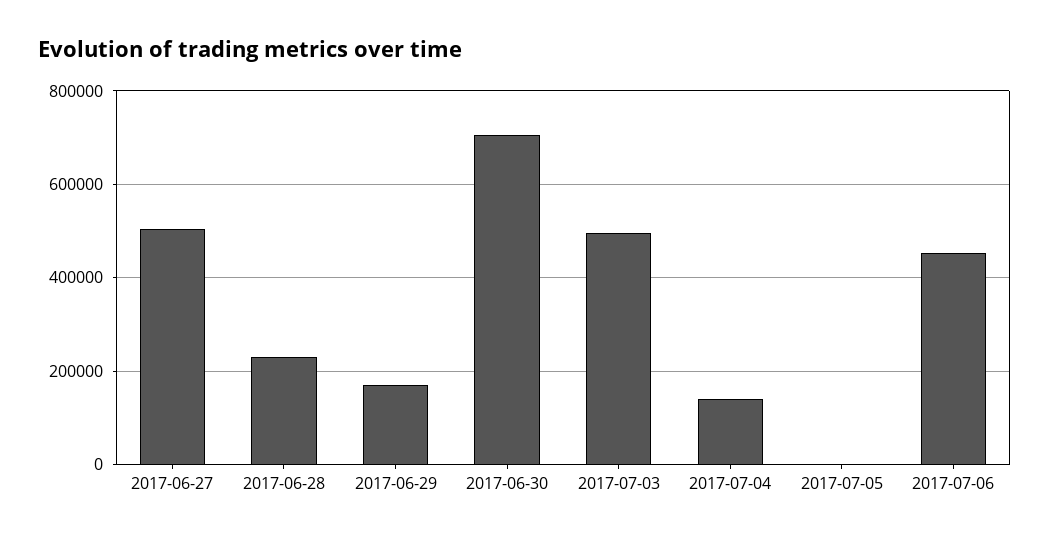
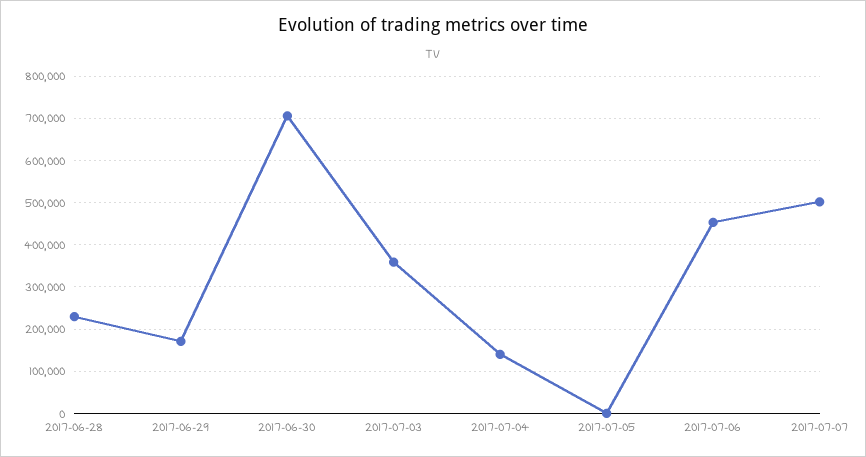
2017-06-27: 500000 -> none
2017-07-03: 500000 -> 360000
2017-07-07: none -> 500000

